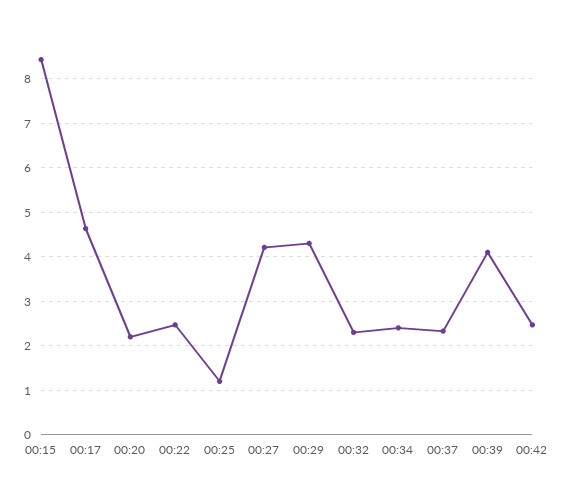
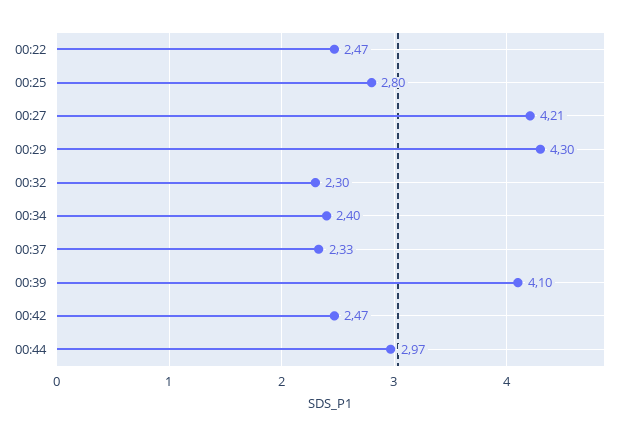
00:15: 8.4 -> none
00:17: 4.6 -> none
00:20: 2.2 -> none
00:25: 1.2 -> 2.8
00:44: none -> 2.97

